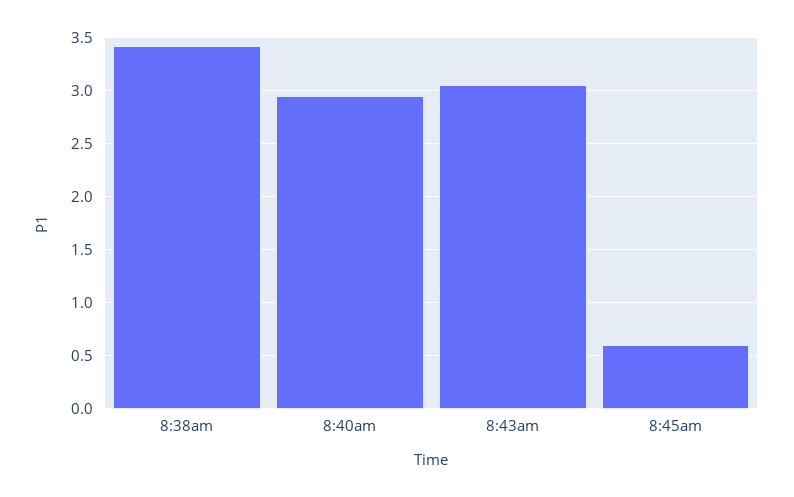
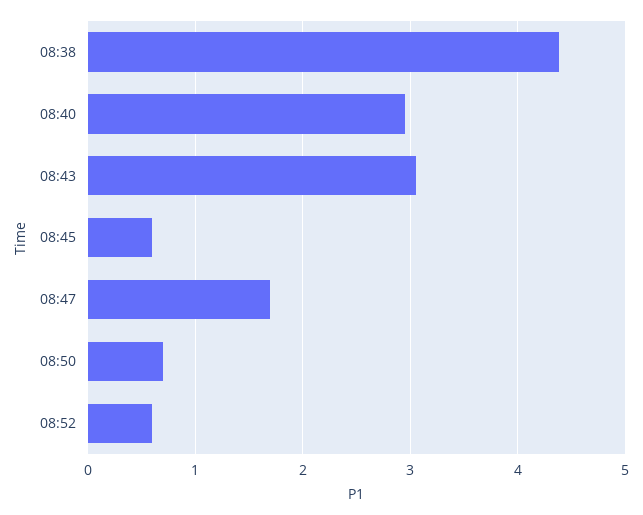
8:38am: 3.4 -> 4.4
08:47: none -> 1.7
08:50: none -> 0.7
08:52: none -> 0.6

